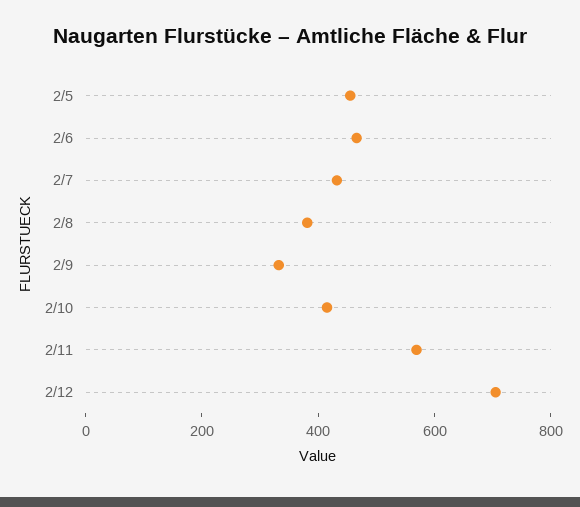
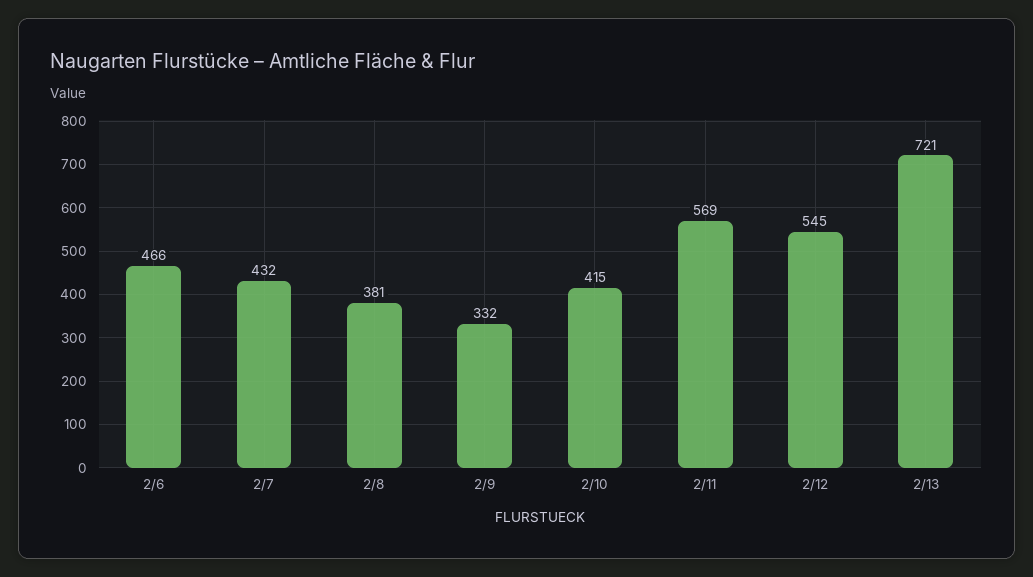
2/5: 450 -> none
2/12: 700 -> 545
2/13: none -> 721

